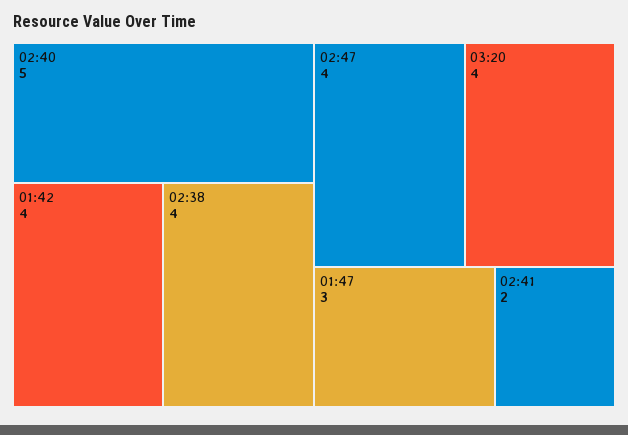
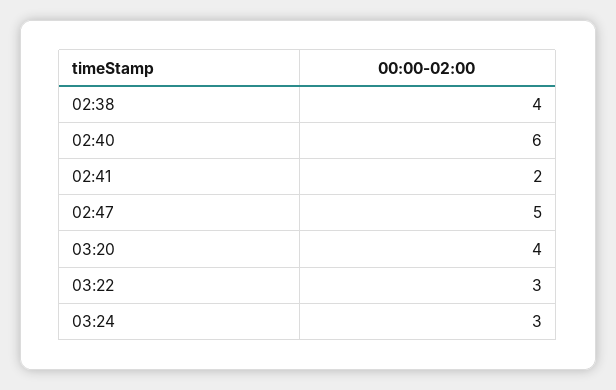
02:40: 5 -> 6
01:42: 4 -> none
02:47: 4 -> 5
01:47: 3 -> none
03:22: none -> 3
03:24: none -> 3

